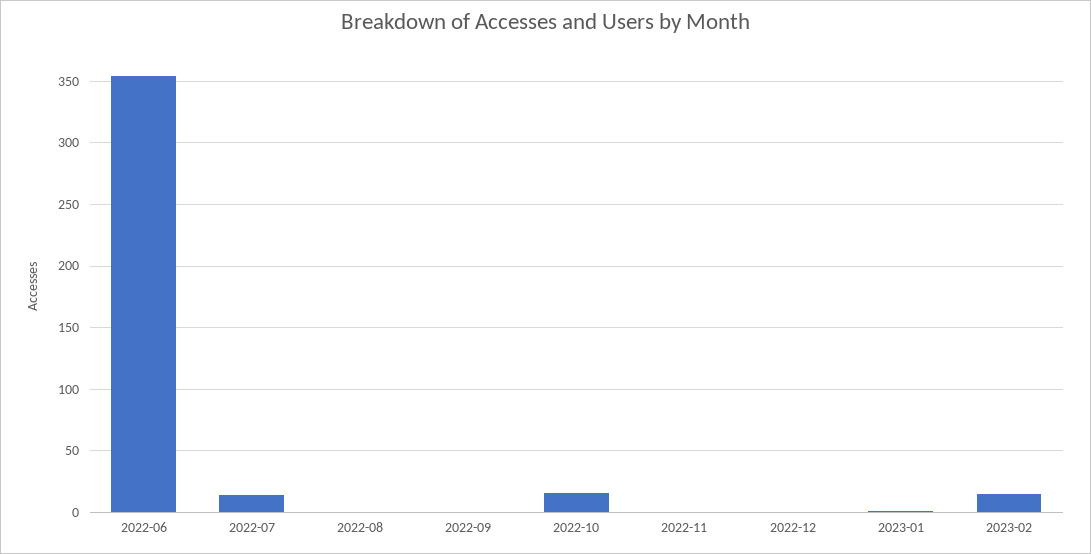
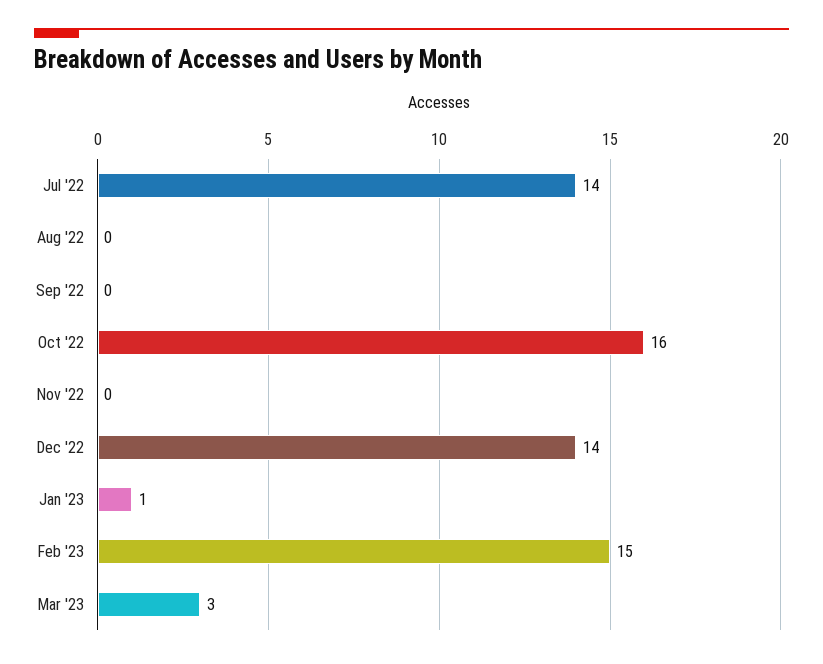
2022-06: 355 -> none
2022-12: 0 -> 14
Mar '23: none -> 3

